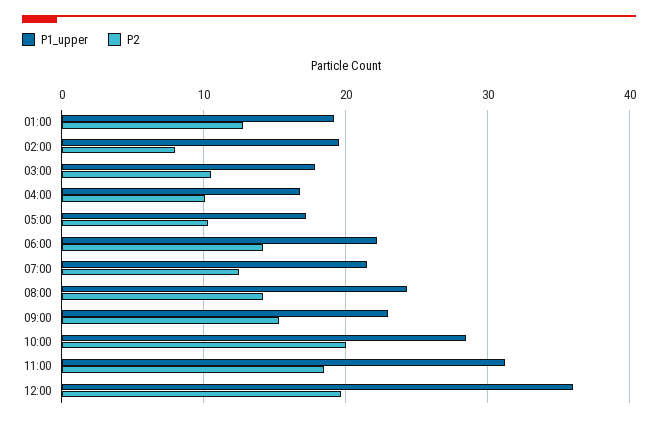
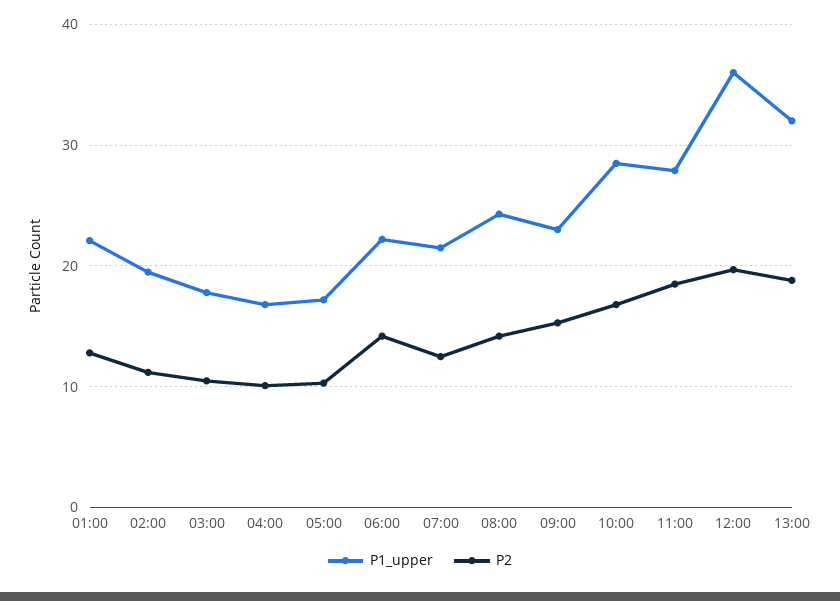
P1_upper, 01:00: 19 -> 22
P2, 02:00: 8 -> 11
P2, 10:00: 20 -> 17
P1_upper, 11:00: 31 -> 28
P1_upper, 13:00: none -> 32
P2, 13:00: none -> 19

